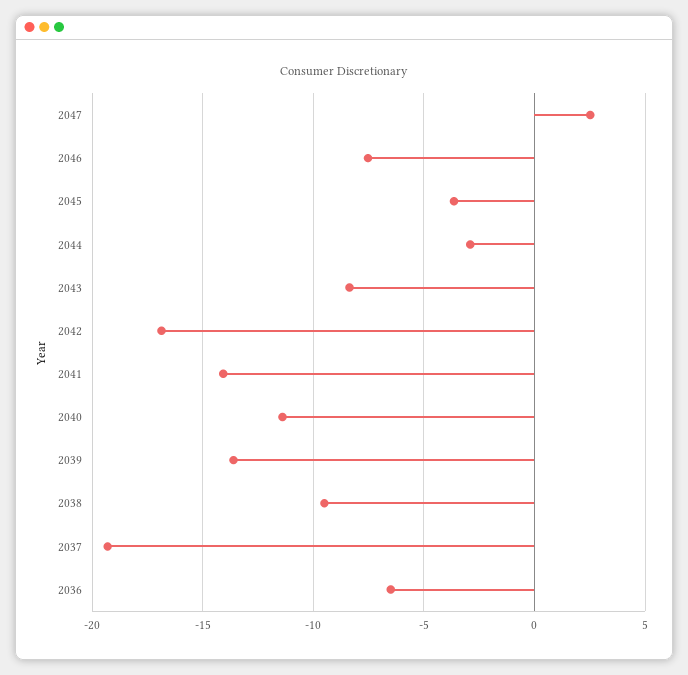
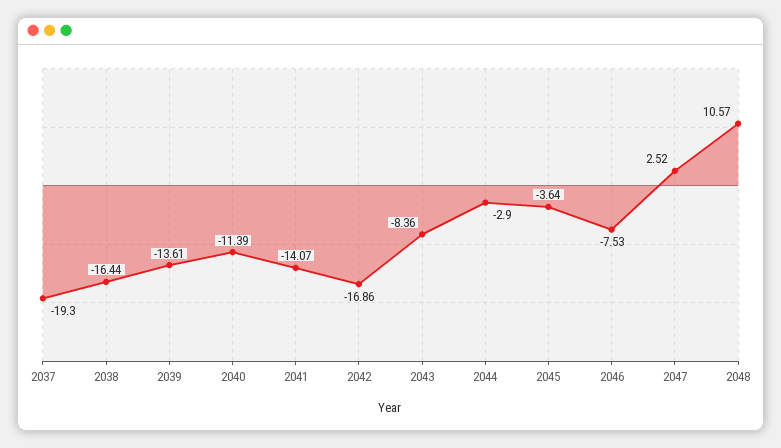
2038: -9.5 -> -16.44
2036: -6.5 -> none
2048: none -> 10.57

